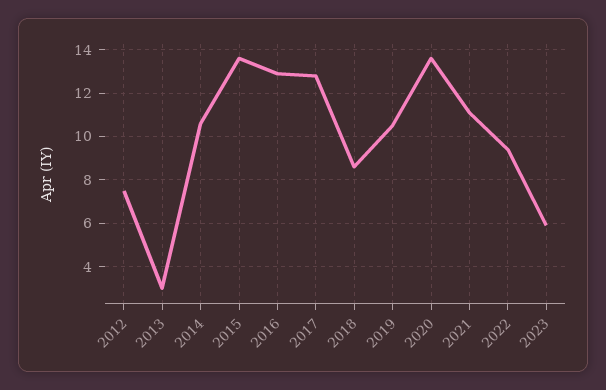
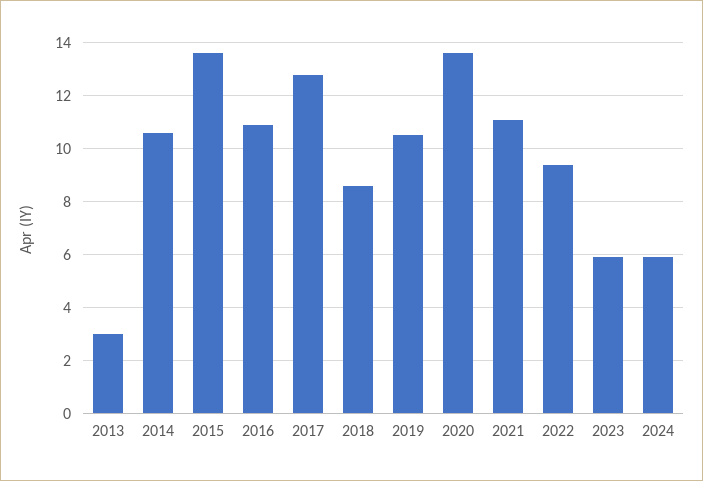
2012: 7.5 -> none
2016: 13 -> 11
2024: none -> 6

